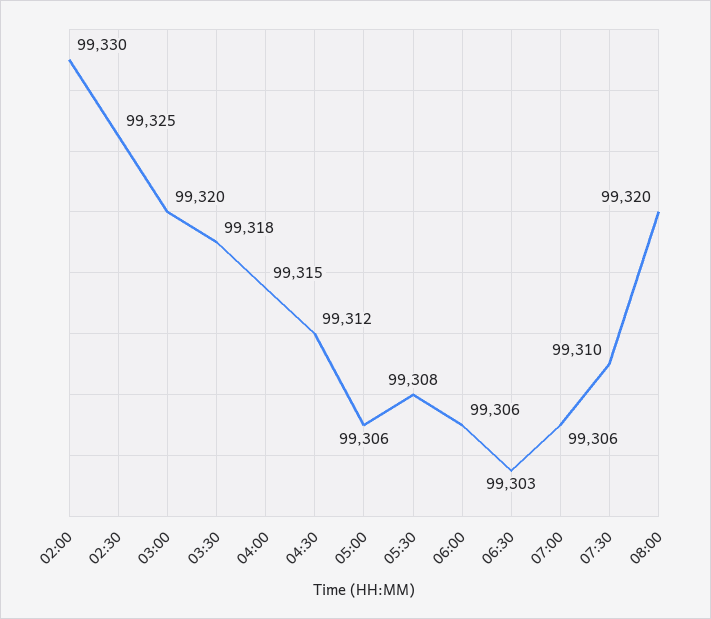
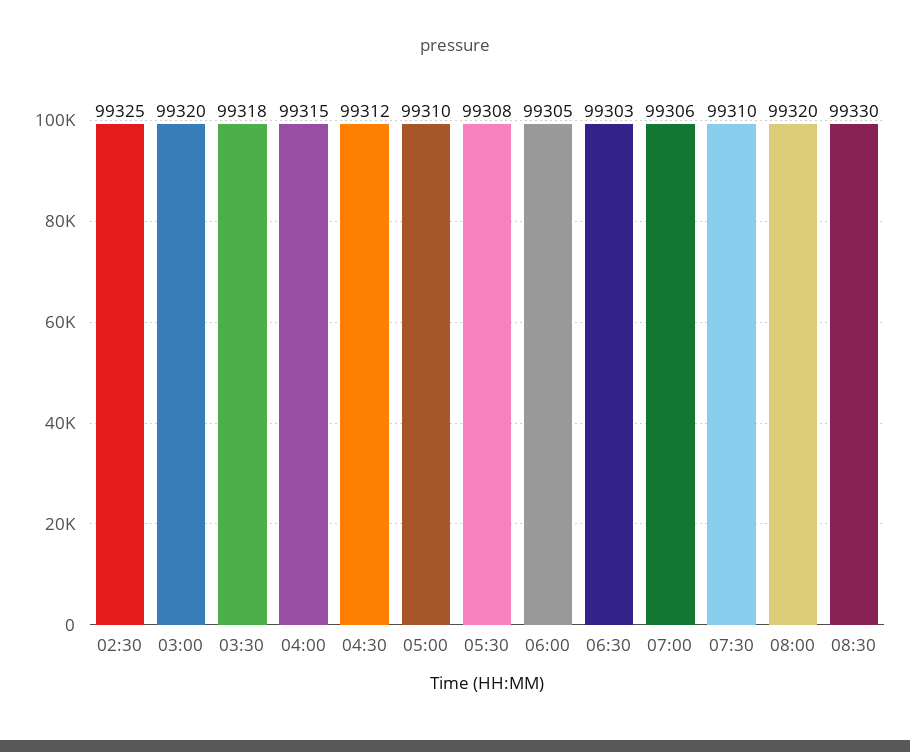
02:00: 99330 -> none
05:00: 99306 -> 99310
06:00: 99306 -> 99305
08:30: none -> 99330

